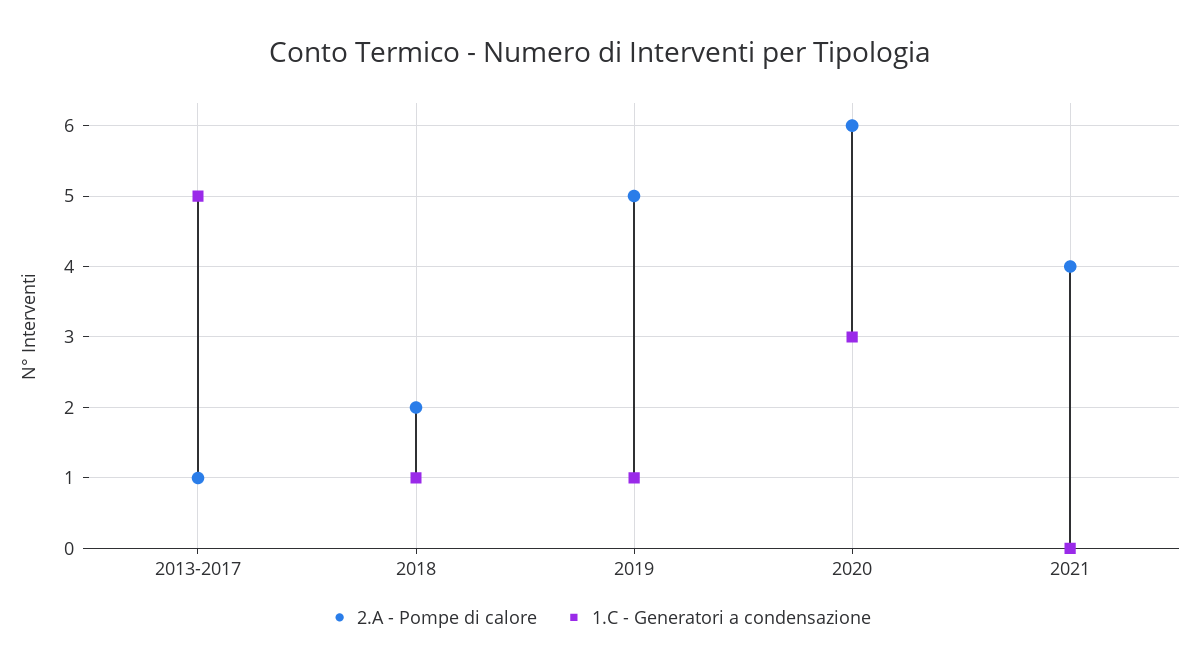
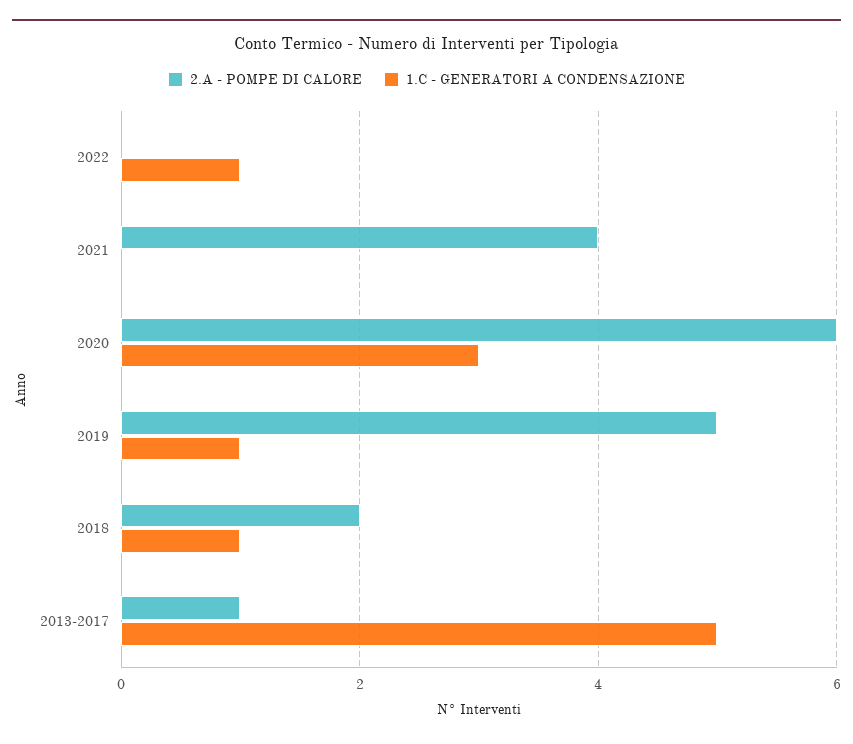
2.A - Pompe di calore, 2022: none -> 0
1.C - Generatori a condensazione, 2022: none -> 1

